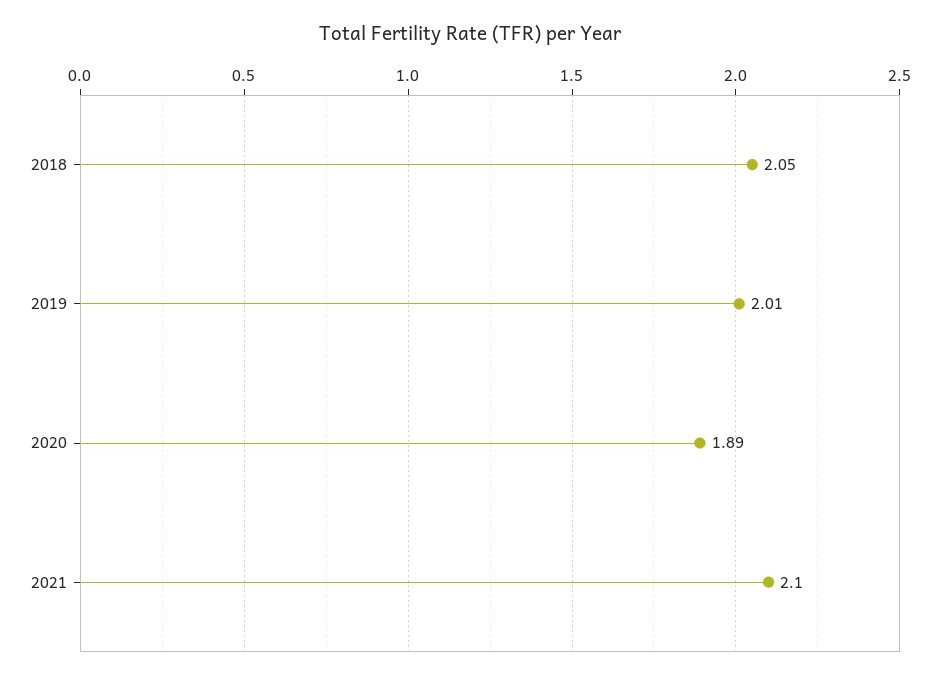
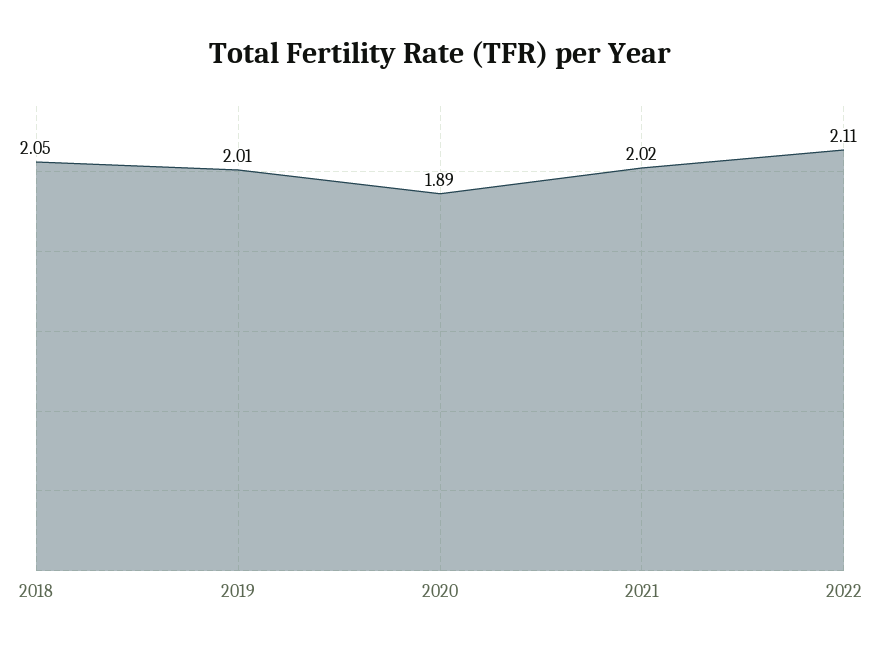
2021: 2.1 -> 2.02
2022: none -> 2.11

